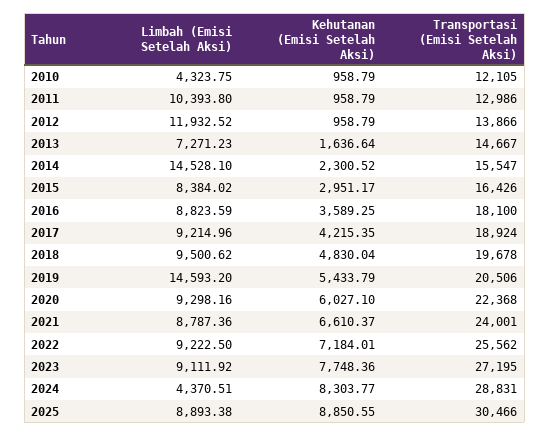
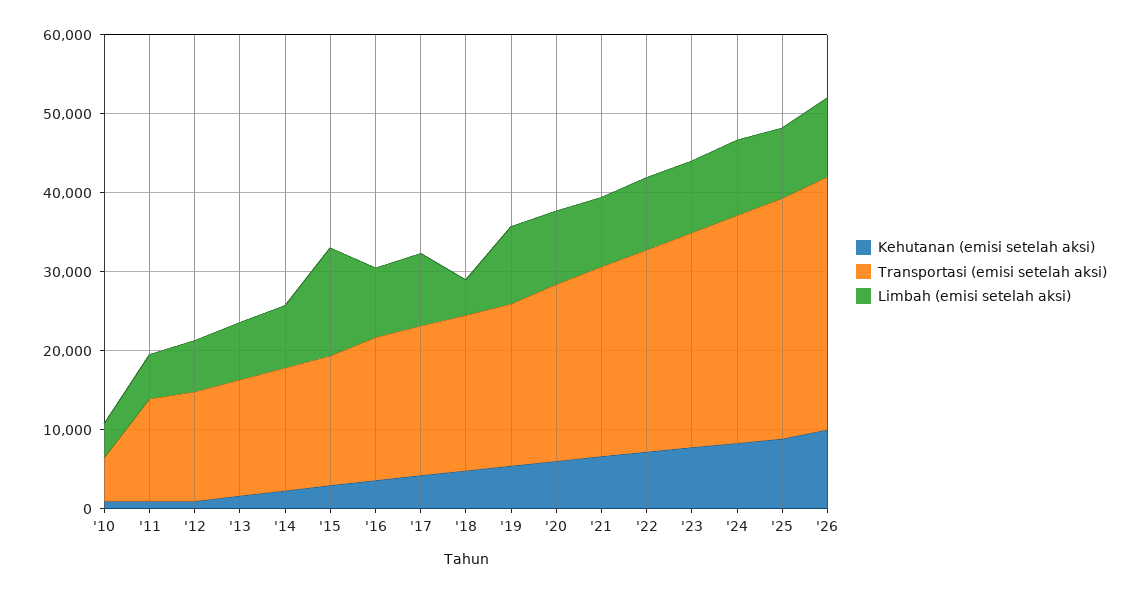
Transportasi (Emisi Setelah Aksi), 2010: 12105 -> 6000
Limbah (Emisi Setelah Aksi), 2011: 10393.8 -> 6000
Limbah (Emisi Setelah Aksi), 2012: 11932.52 -> 6000
Limbah (Emisi Setelah Aksi), 2014: 14528.1 -> 8000
Limbah (Emisi Setelah Aksi), 2015: 8384.02 -> 14000
Limbah (Emisi Setelah Aksi), 2018: 9500.62 -> 4000
Limbah (Emisi Setelah Aksi), 2019: 14593.2 -> 10000
Limbah (Emisi Setelah Aksi), 2024: 4370.51 -> 10000
Kehutanan (Emisi Setelah Aksi), '26: none -> 10000
Transportasi (Emisi Setelah Aksi), '26: none -> 32000
Limbah (Emisi Setelah Aksi), '26: none -> 10000

